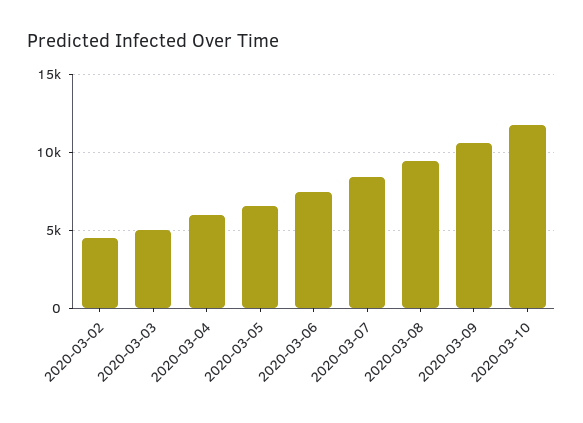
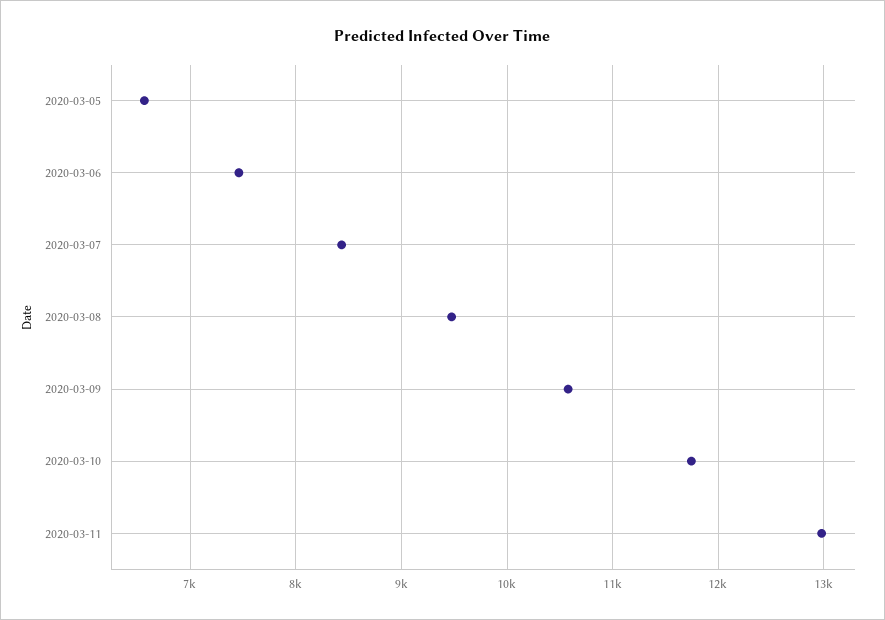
2020-03-02: 4500 -> none
2020-03-03: 5000 -> none
2020-03-04: 6000 -> none
2020-03-11: none -> 13000

